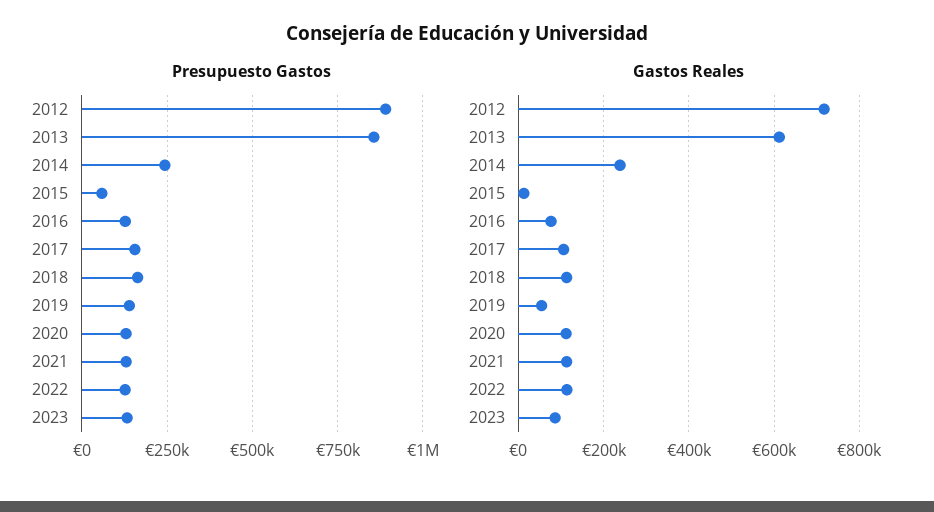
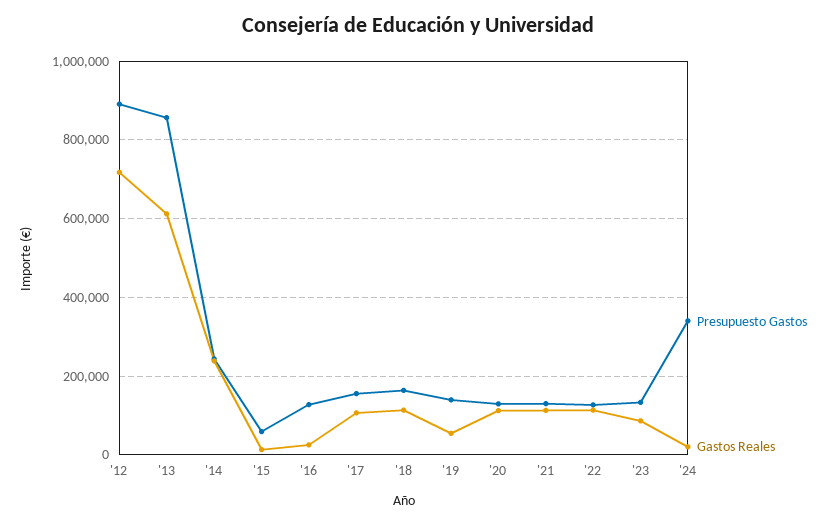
Gastos Reales, 2016: 80000 -> 20000
Presupuesto Gastos, '24: none -> 340000
Gastos Reales, '24: none -> 20000

